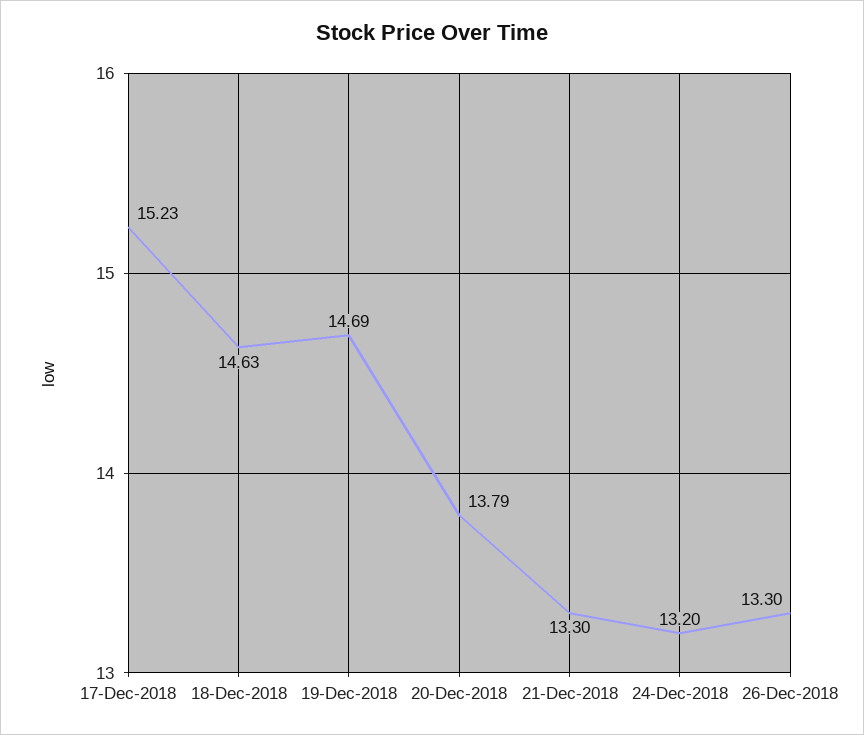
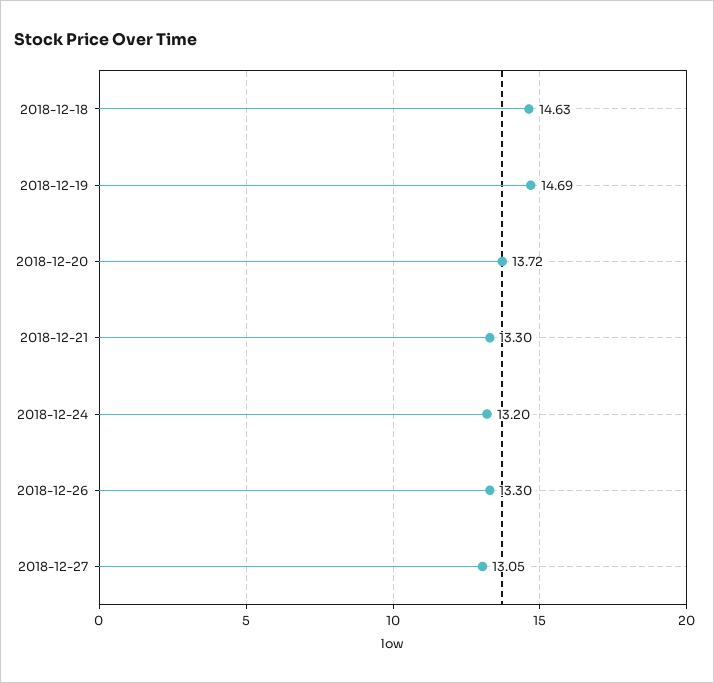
17-Dec-2018: 15.23 -> none
20-Dec-2018: 13.79 -> 13.72
2018-12-27: none -> 13.05

